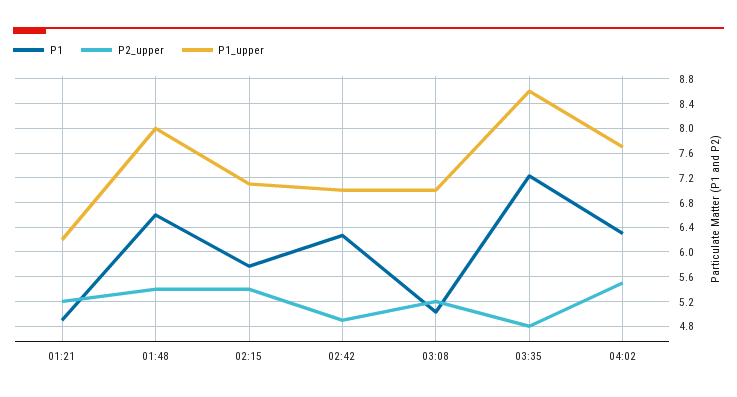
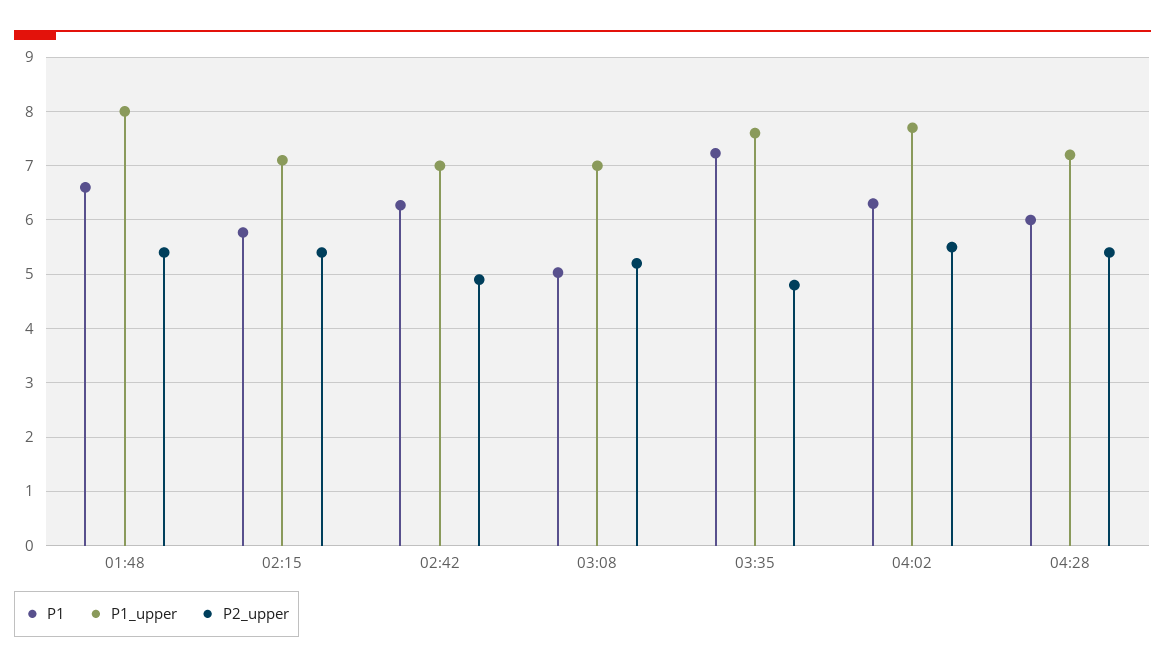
P1, 01:21: 4.9 -> none
P2_upper, 01:21: 5.2 -> none
P1_upper, 01:21: 6.2 -> none
P1_upper, 03:35: 8.6 -> 7.6
P1, 04:28: none -> 6
P1_upper, 04:28: none -> 7.2
P2_upper, 04:28: none -> 5.4

